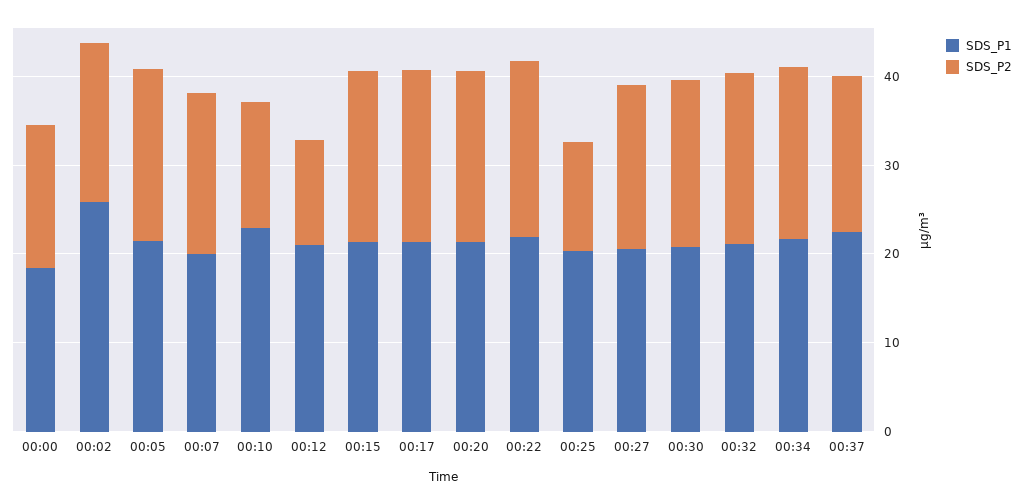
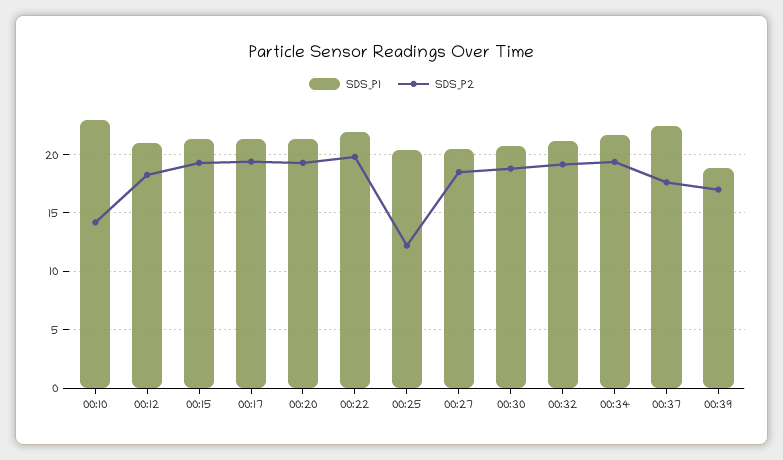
SDS_P1, 00:00: 18 -> none
SDS_P2, 00:00: 16 -> none
SDS_P1, 00:02: 26 -> none
SDS_P2, 00:02: 18 -> none
SDS_P1, 00:05: 22 -> none
SDS_P2, 00:05: 20 -> none
SDS_P1, 00:07: 20 -> none
SDS_P2, 00:07: 18 -> none
SDS_P2, 00:12: 12 -> 18
SDS_P1, 00:39: none -> 19
SDS_P2, 00:39: none -> 17

